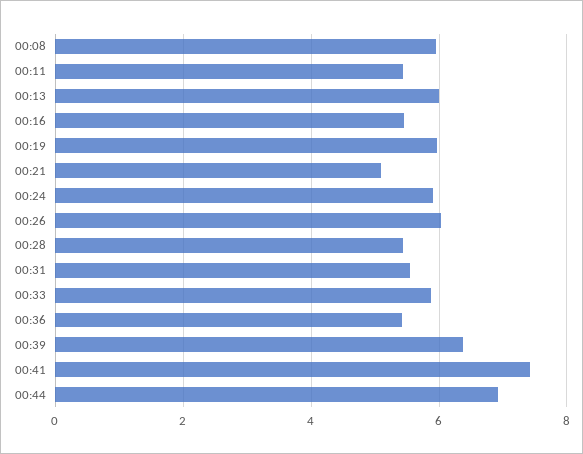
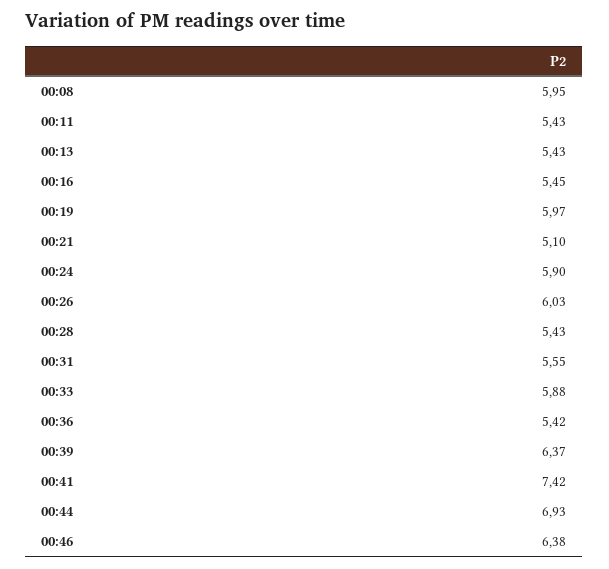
00:13: 6 -> 5.43
00:46: none -> 6.38

